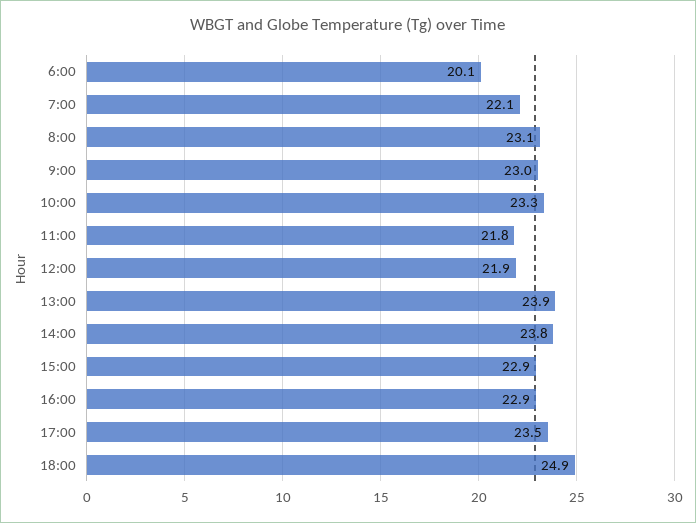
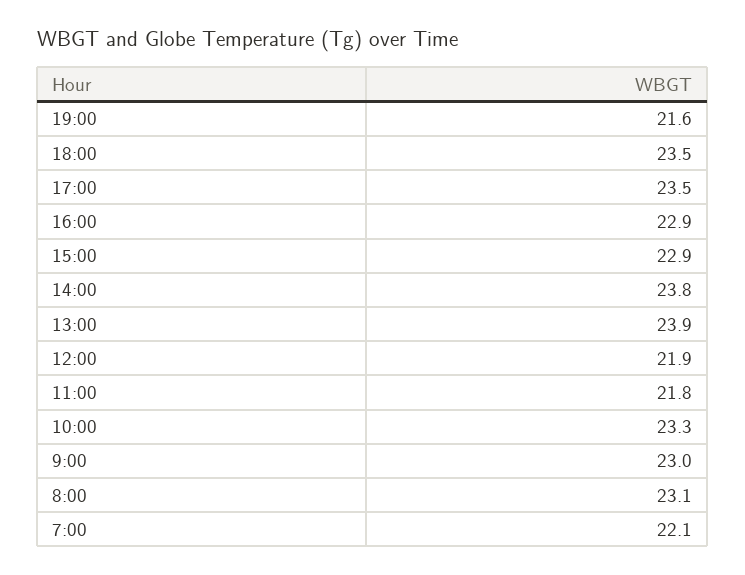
6:00: 20.1 -> none
18:00: 24.9 -> 23.5
19:00: none -> 21.6

